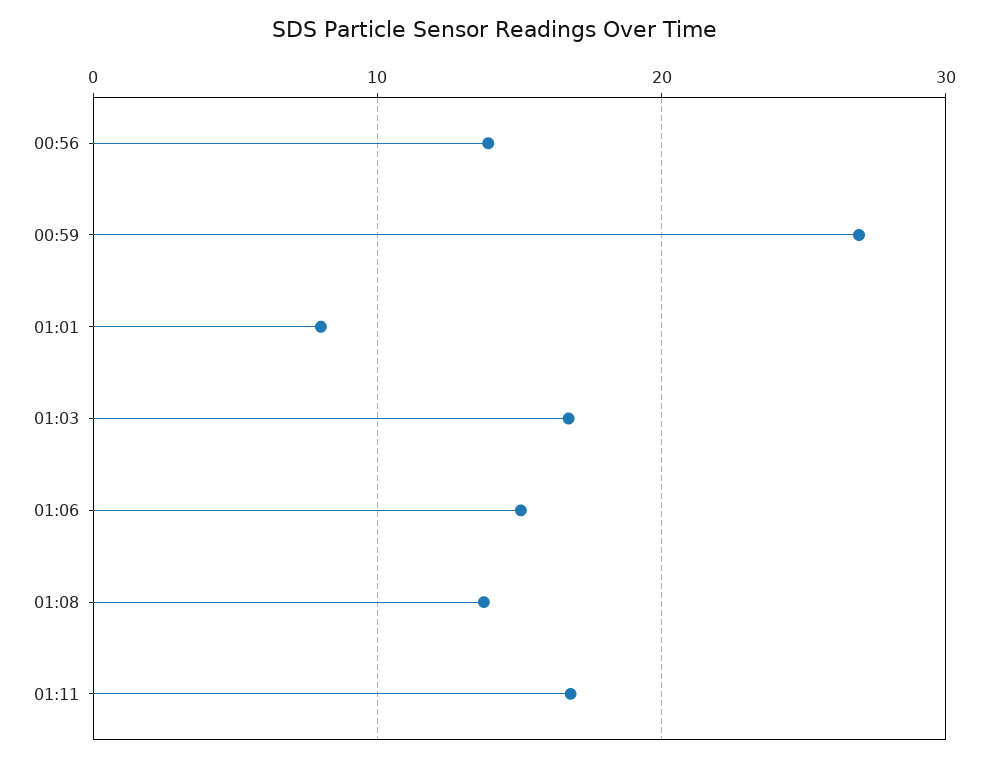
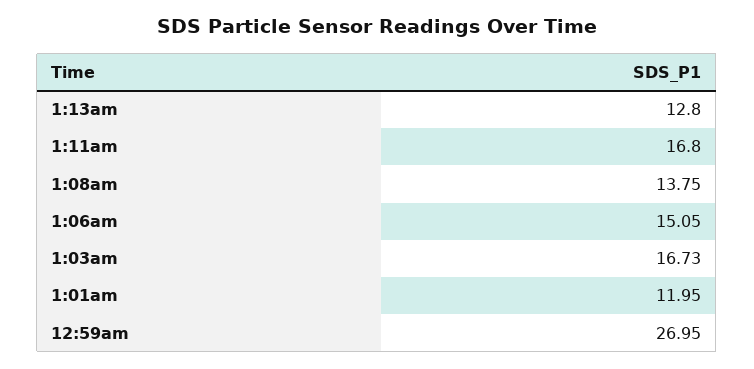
00:56: 14 -> none
01:01: 8 -> 11.95
1:13am: none -> 12.8

